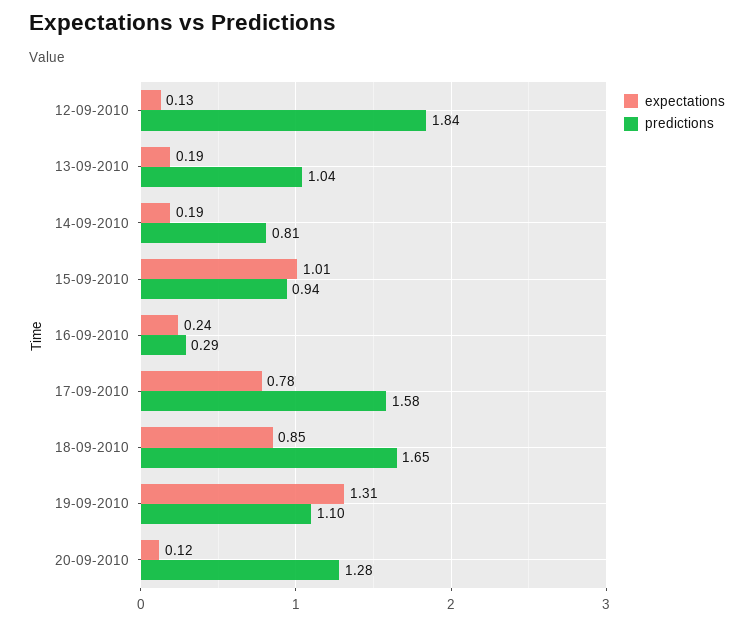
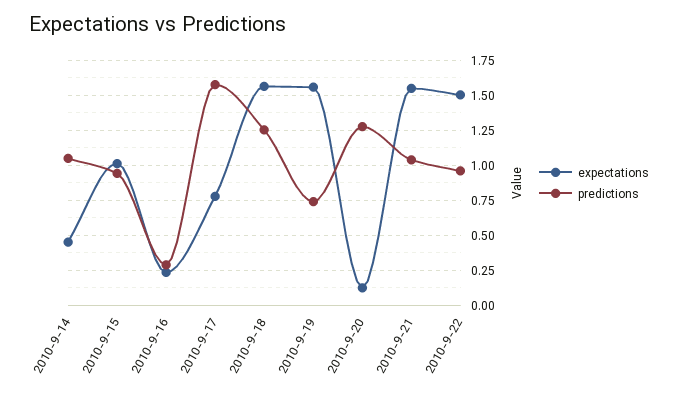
expectations, 12-09-2010: 0.13 -> none
predictions, 12-09-2010: 1.84 -> none
expectations, 13-09-2010: 0.19 -> none
predictions, 13-09-2010: 1.04 -> none
expectations, 14-09-2010: 0.19 -> 0.45
predictions, 14-09-2010: 0.81 -> 1.05
expectations, 18-09-2010: 0.85 -> 1.55
predictions, 18-09-2010: 1.65 -> 1.25
expectations, 19-09-2010: 1.31 -> 1.55
predictions, 19-09-2010: 1.1 -> 0.75
expectations, 2010-9-21: none -> 1.55
predictions, 2010-9-21: none -> 1.05
expectations, 2010-9-22: none -> 1.5
predictions, 2010-9-22: none -> 0.95

